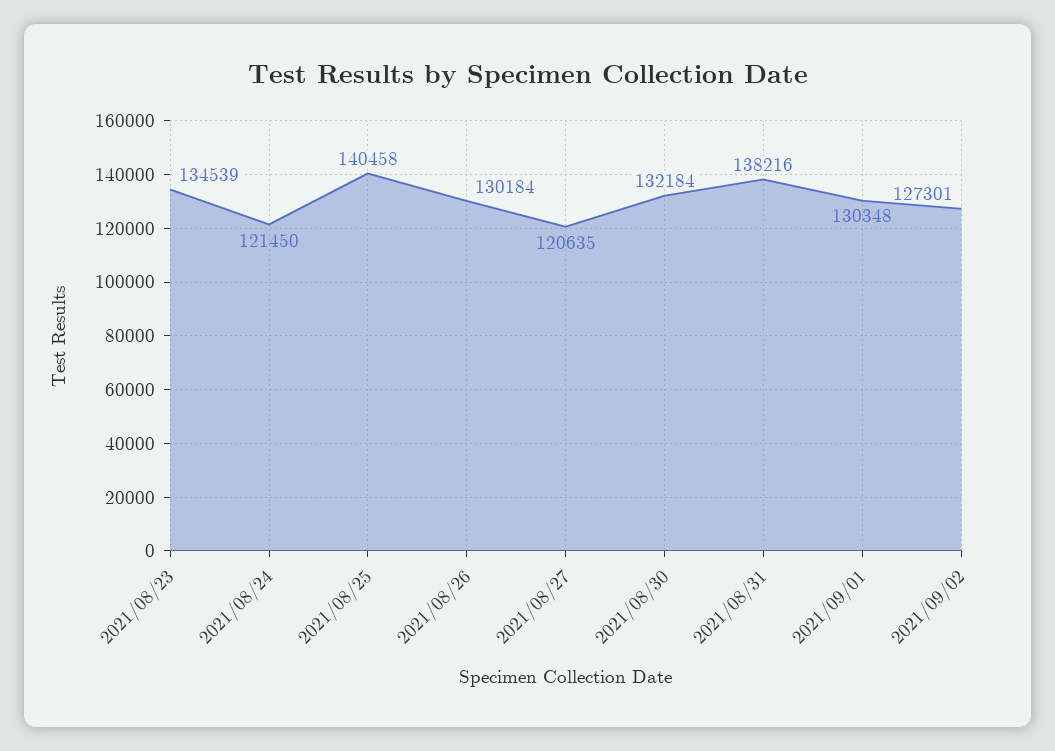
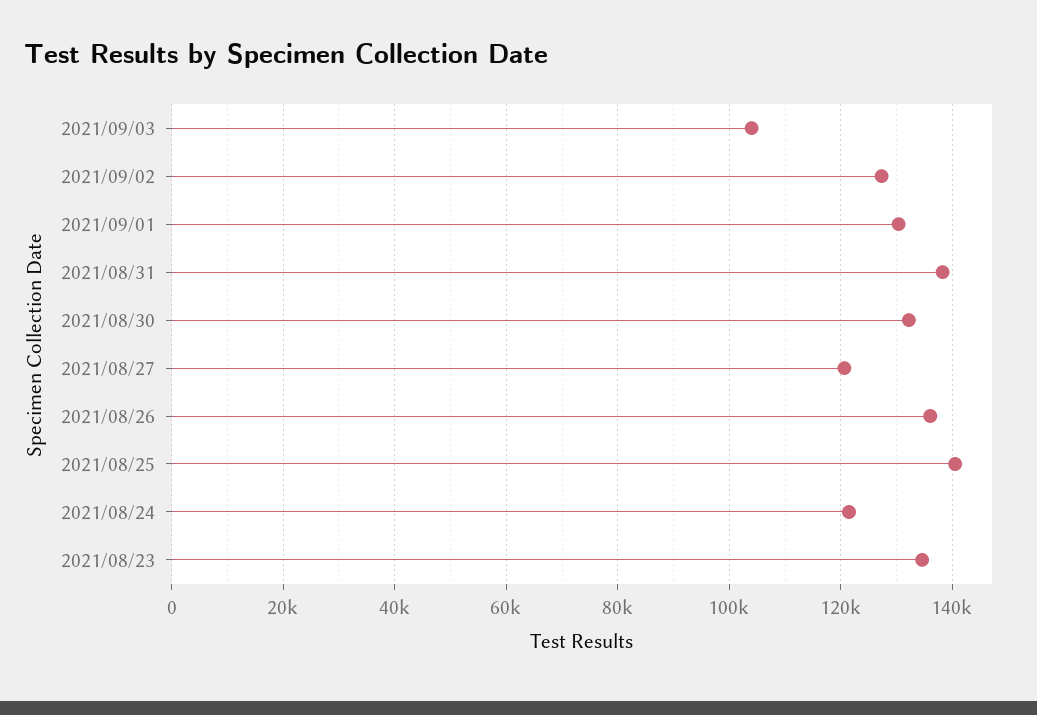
2021/08/26: 130184 -> 136000
2021/09/03: none -> 104000

